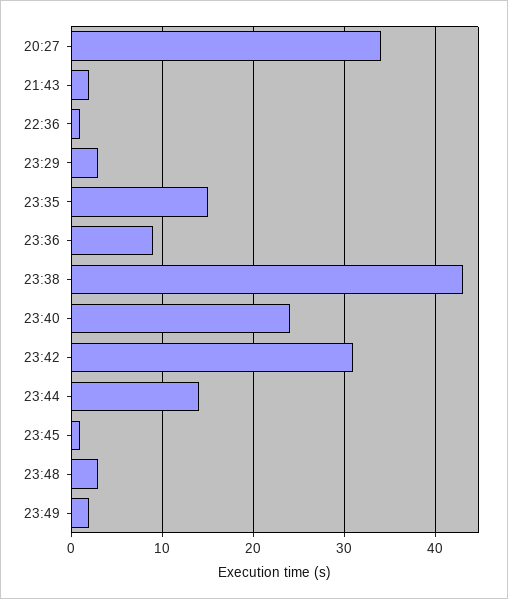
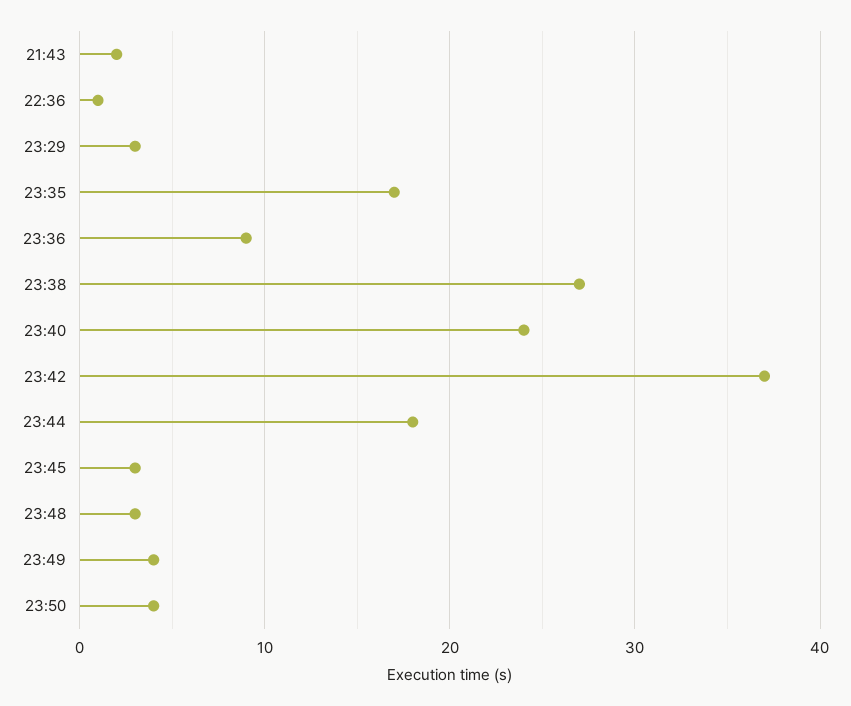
20:27: 34 -> none
23:35: 15 -> 17
23:38: 43 -> 27
23:42: 31 -> 37
23:44: 14 -> 18
23:45: 1 -> 3
23:49: 2 -> 4
23:50: none -> 4

